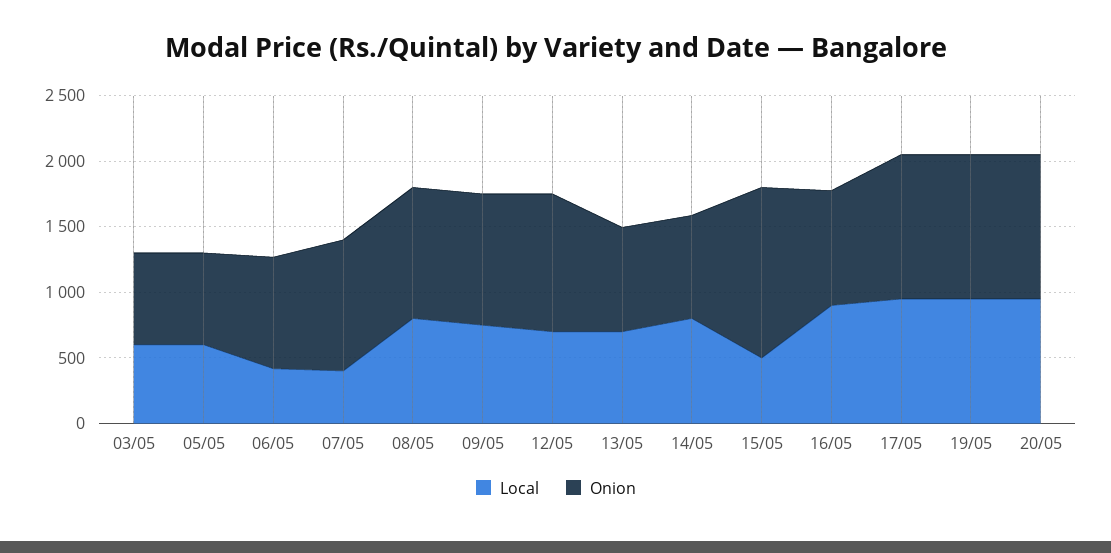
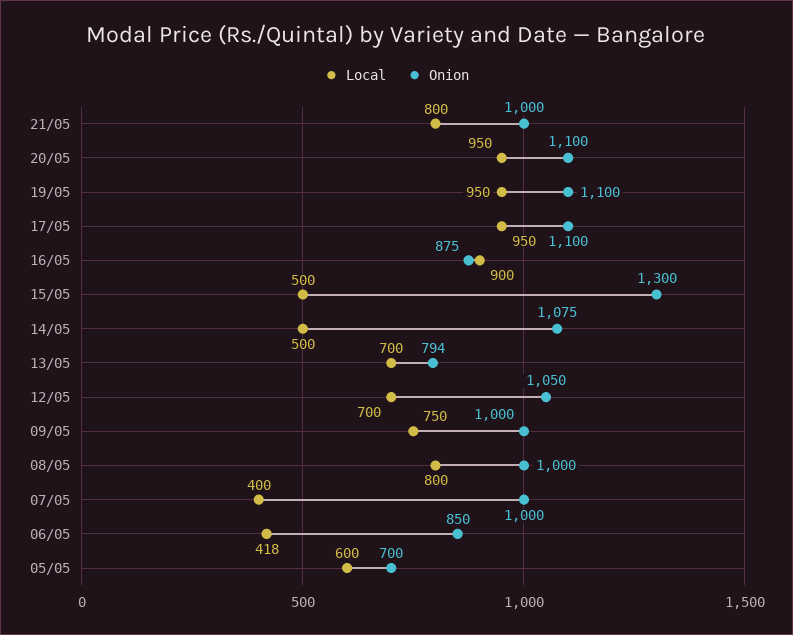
Local, 03/05: 600 -> none
Onion, 03/05: 700 -> none
Local, 14/05: 800 -> 500
Onion, 14/05: 800 -> 1075
Local, 21/05: none -> 800
Onion, 21/05: none -> 1000

